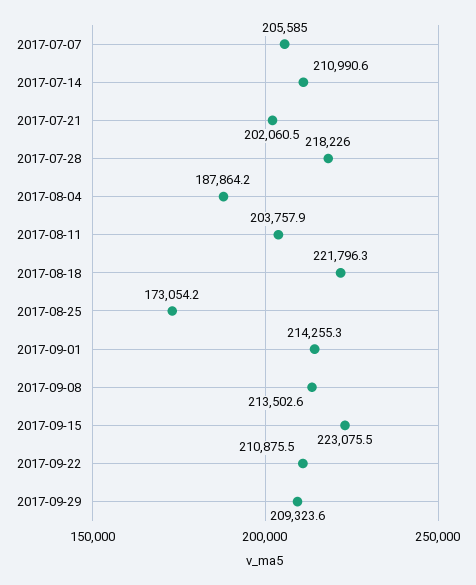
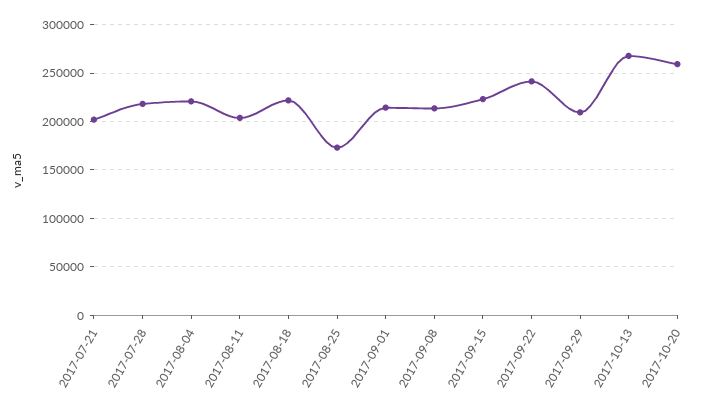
2017-07-07: 205585 -> none
2017-07-14: 210990.6 -> none
2017-08-04: 187864.2 -> 220000
2017-09-22: 210875.5 -> 240000
2017-10-13: none -> 270000
2017-10-20: none -> 260000

